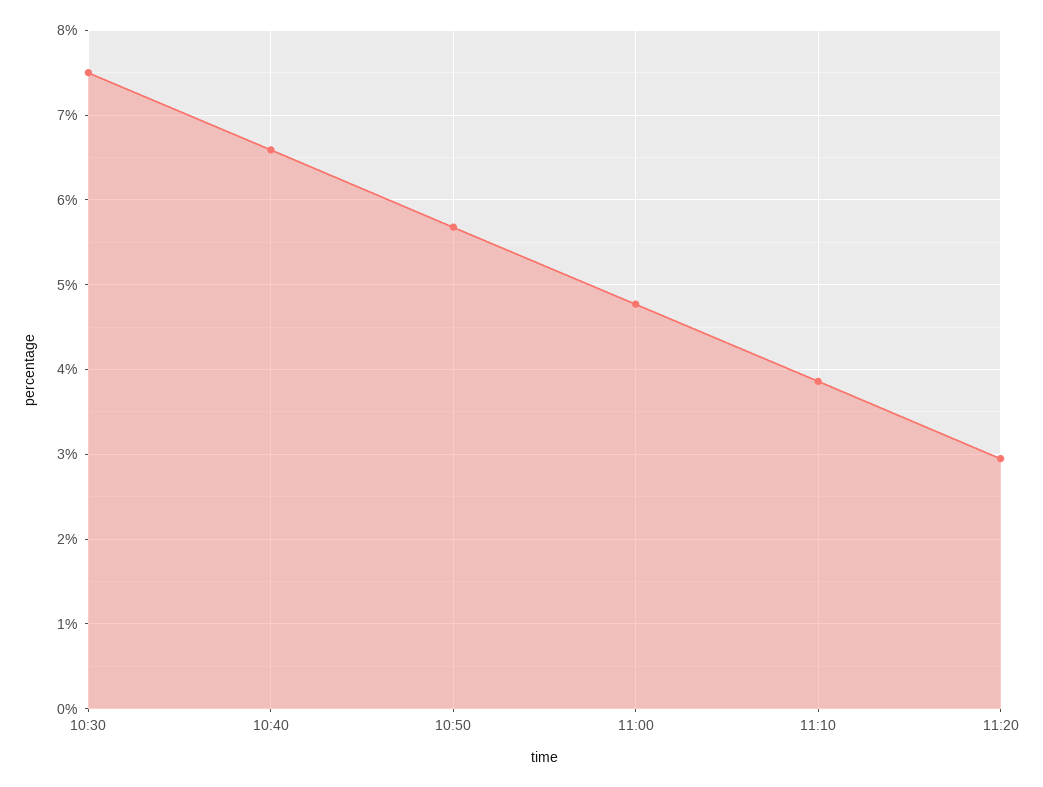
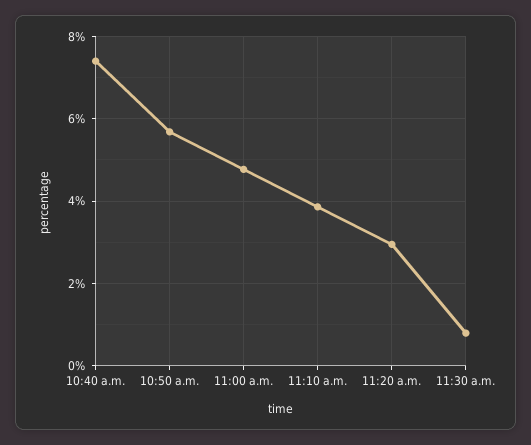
10:30: 7.5 -> none
10:40: 6.6 -> 7.4
11:30 a.m.: none -> 0.8

